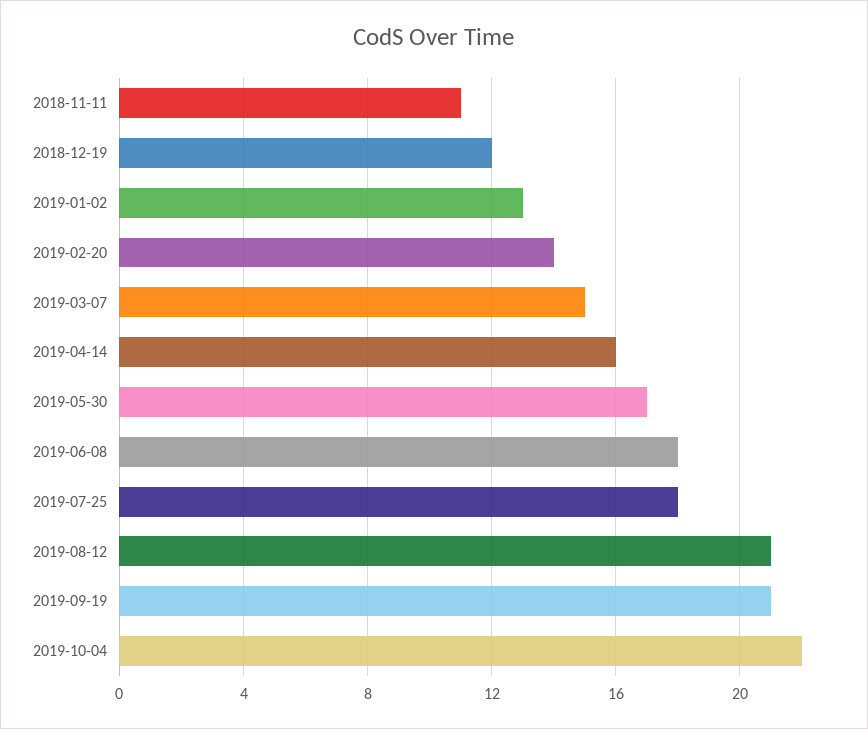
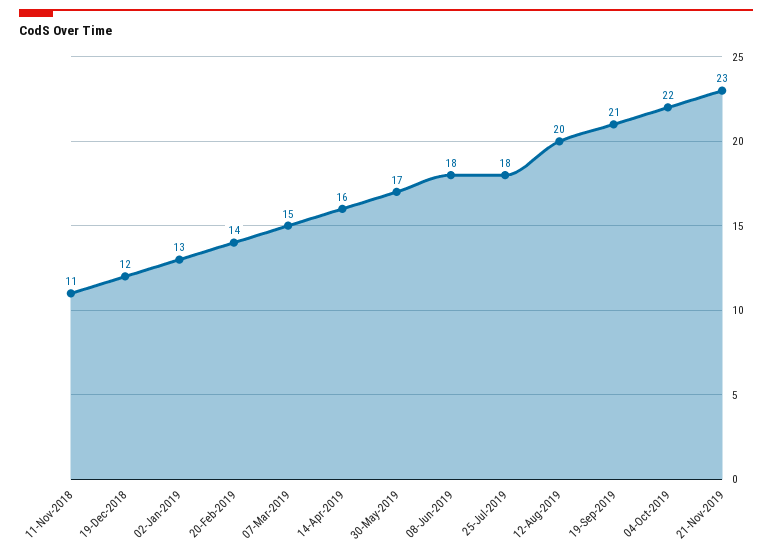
2019-08-12: 21 -> 20
21-Nov-2019: none -> 23

